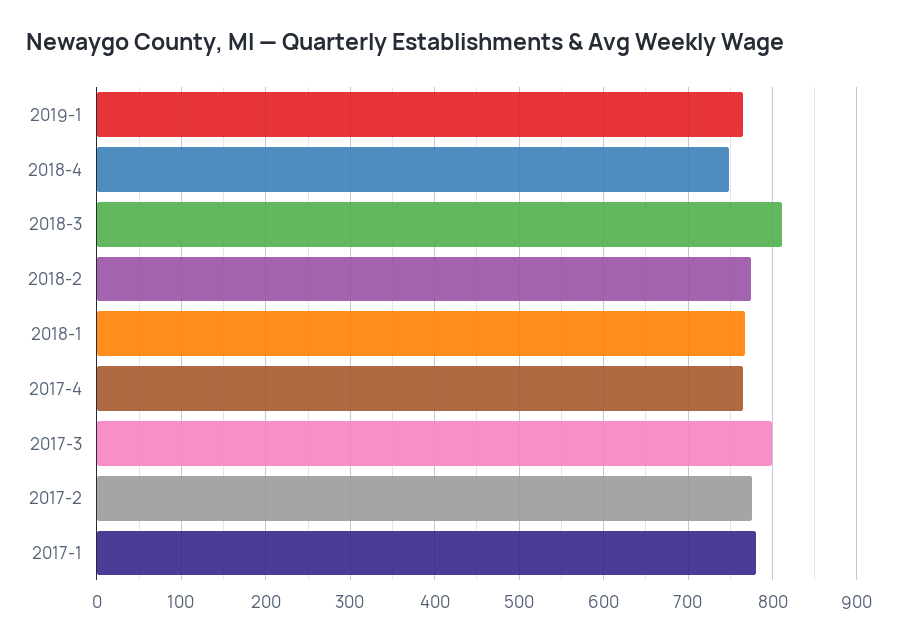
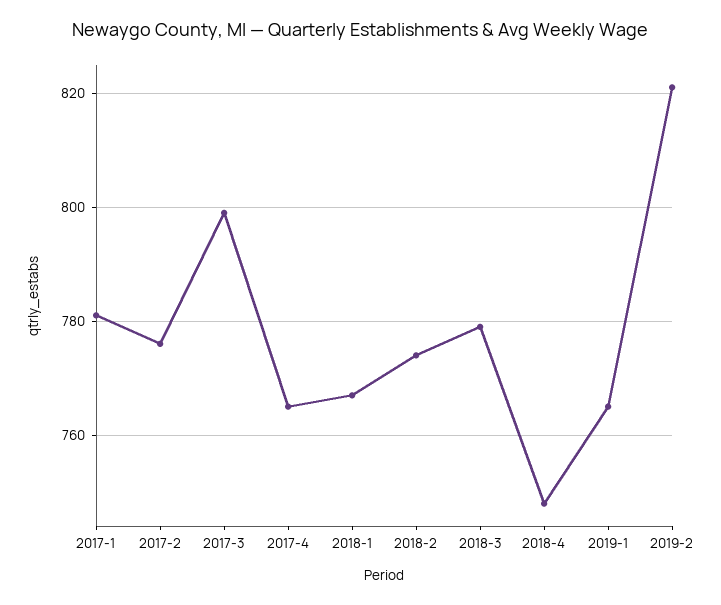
2018-3: 810 -> 780
2019-2: none -> 820

